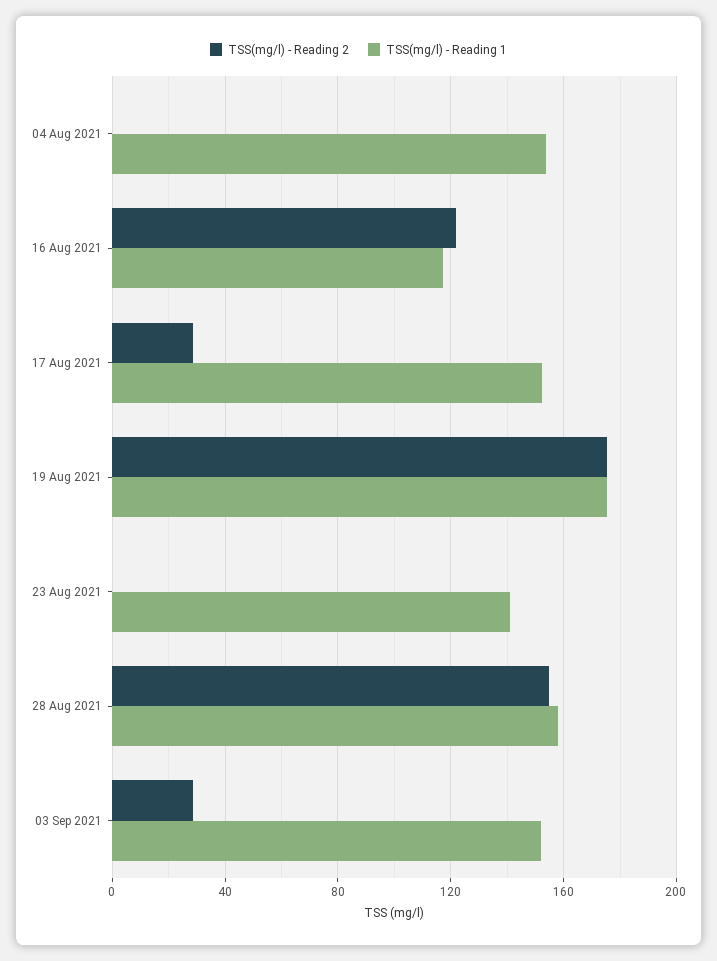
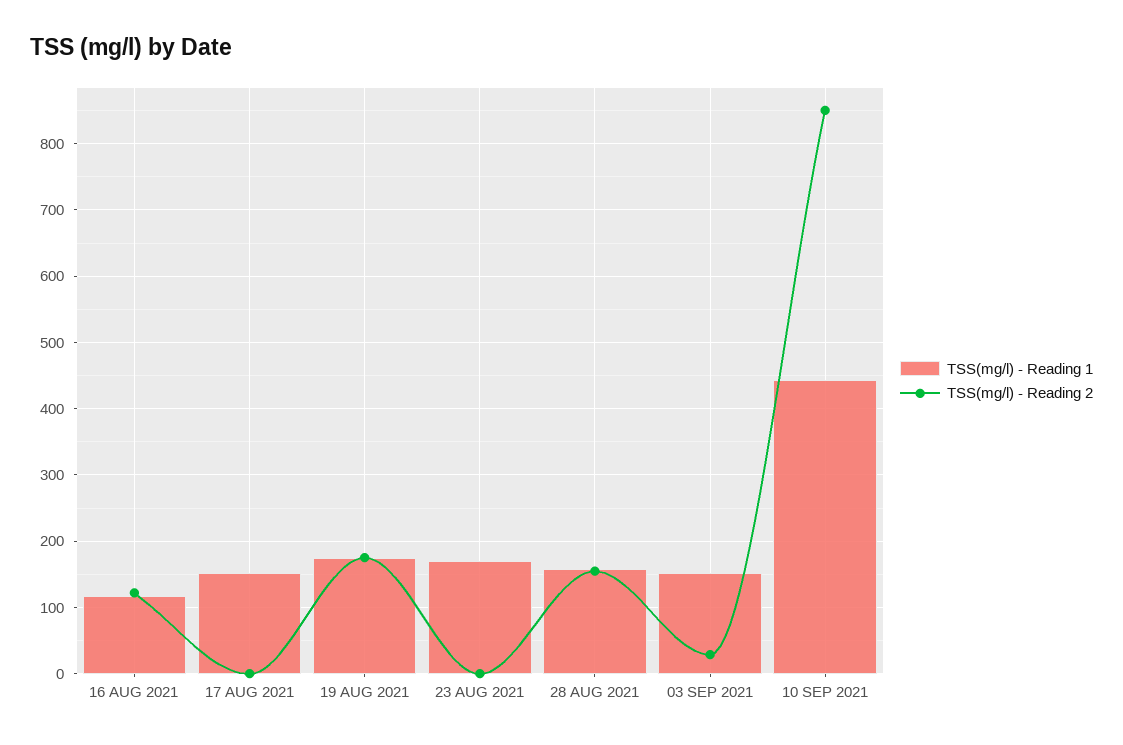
TSS(mg/l) - Reading 2, 04 Aug 2021: 0 -> none
TSS(mg/l) - Reading 1, 04 Aug 2021: 155 -> none
TSS(mg/l) - Reading 2, 17 Aug 2021: 30 -> 0
TSS(mg/l) - Reading 1, 23 Aug 2021: 140 -> 170
TSS(mg/l) - Reading 1, 10 SEP 2021: none -> 440
TSS(mg/l) - Reading 2, 10 SEP 2021: none -> 850

